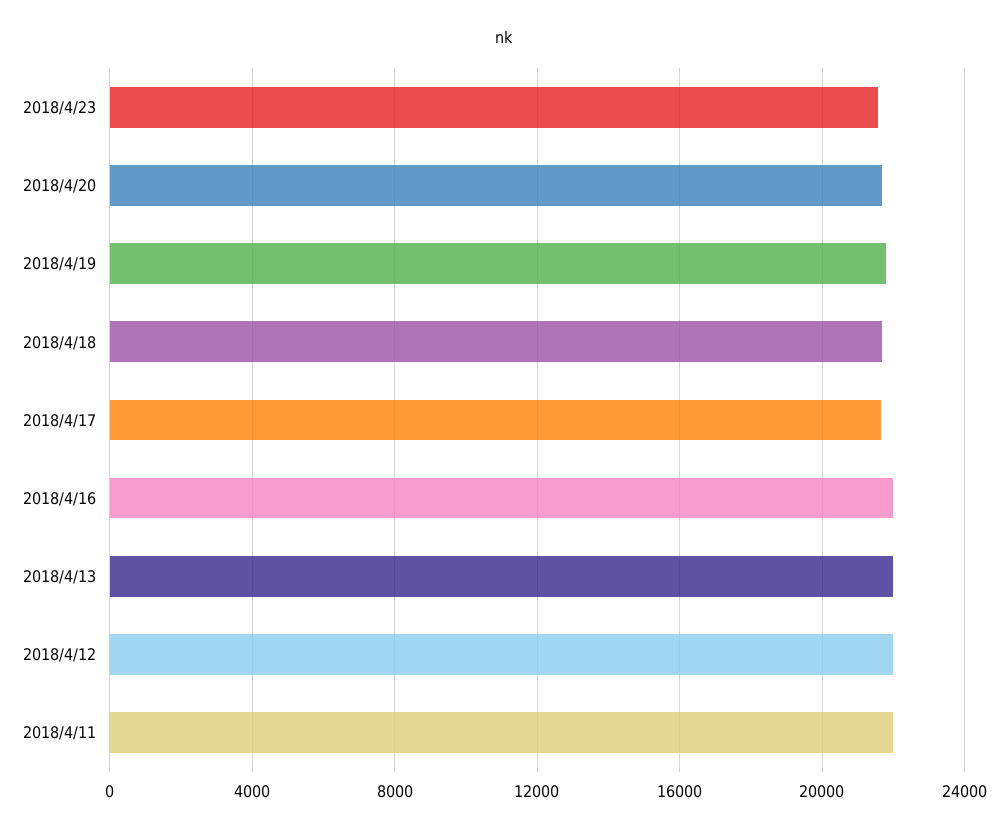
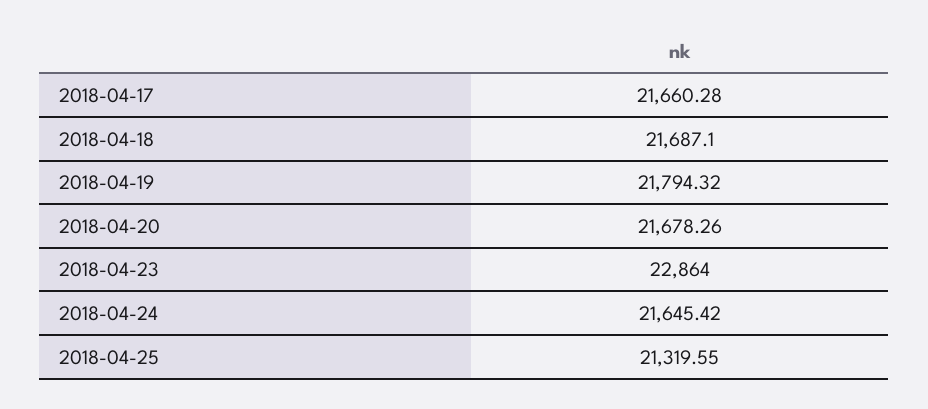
2018/4/23: 21500 -> 22864
2018/4/16: 22000 -> none
2018/4/13: 22000 -> none
2018/4/12: 22000 -> none
2018/4/11: 22000 -> none
2018-04-24: none -> 21645.42
2018-04-25: none -> 21319.55

